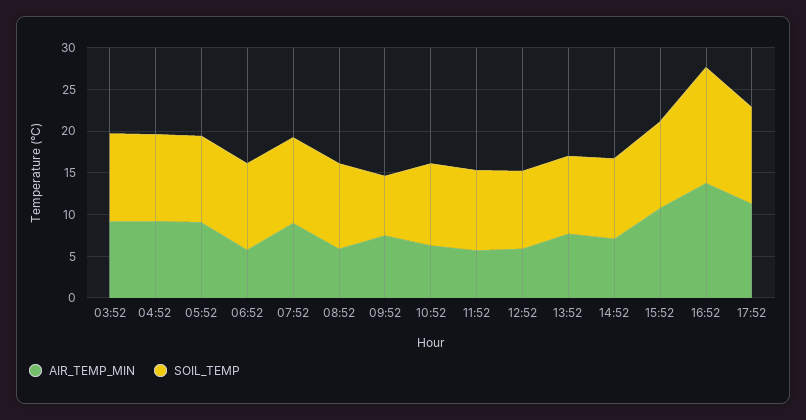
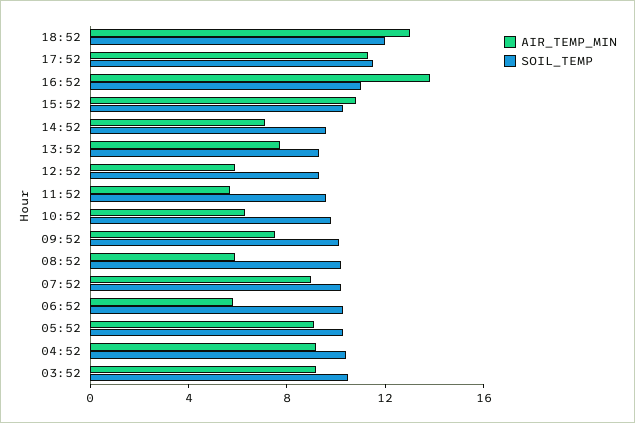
SOIL_TEMP, 09:52: 7 -> 10
SOIL_TEMP, 16:52: 14 -> 11
AIR_TEMP_MIN, 18:52: none -> 13
SOIL_TEMP, 18:52: none -> 12

